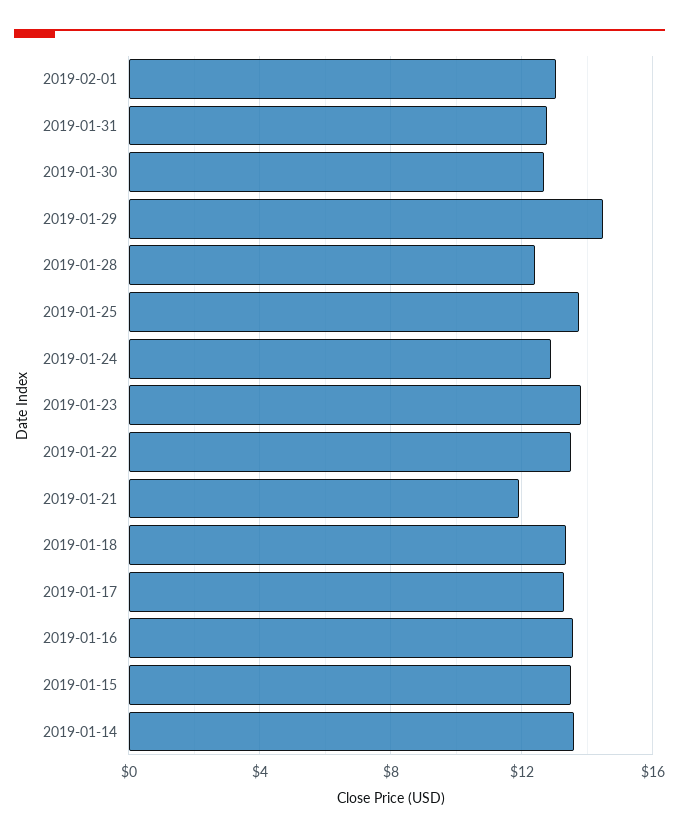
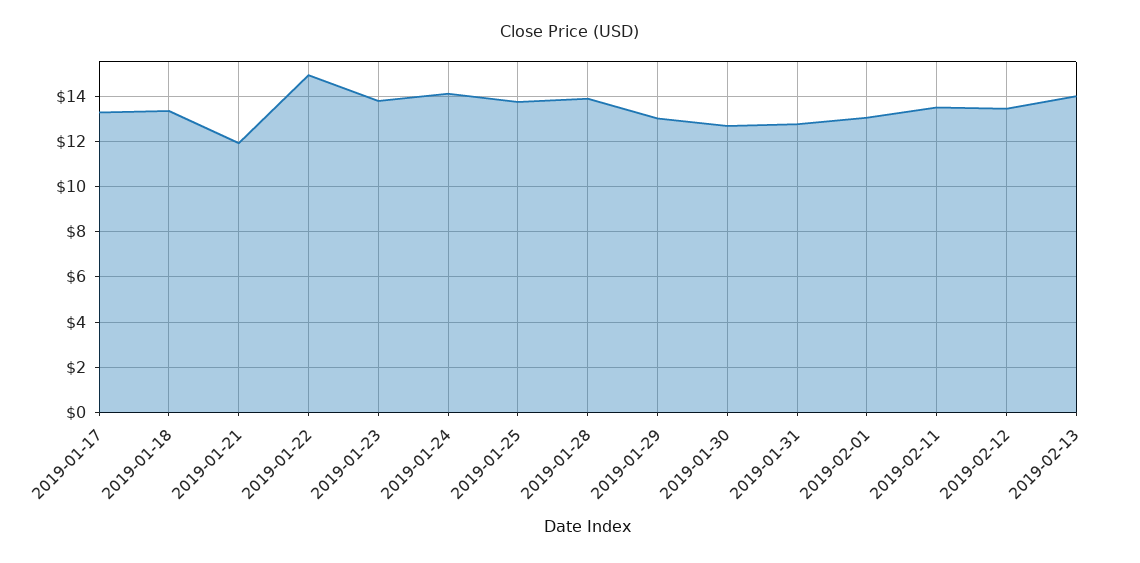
2019-01-29: 14.5 -> 13
2019-01-28: 12.5 -> 14
2019-01-24: 13 -> 14
2019-01-22: 13.5 -> 15
2019-01-16: 13.5 -> none
2019-01-15: 13.5 -> none
2019-01-14: 13.5 -> none
2019-02-11: none -> 13.5
2019-02-12: none -> 13.5
2019-02-13: none -> 14

